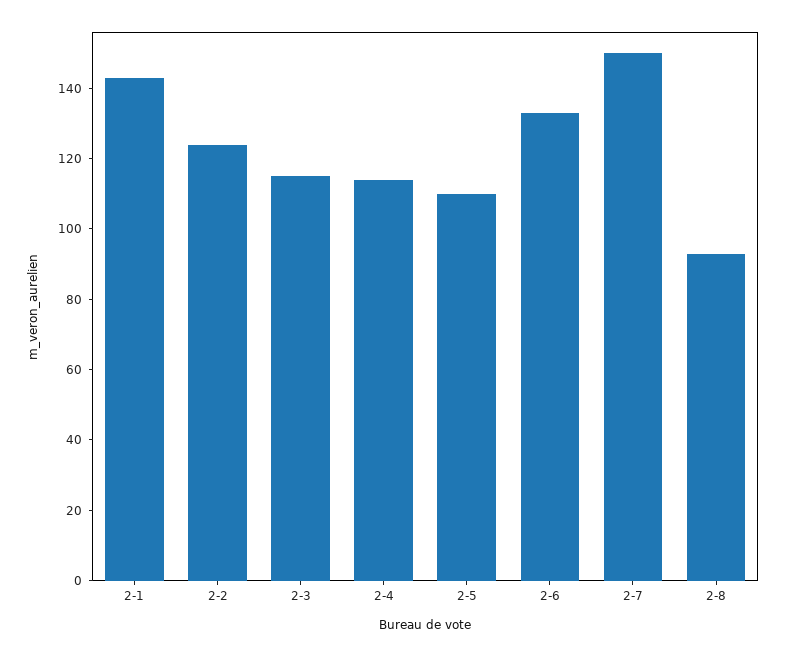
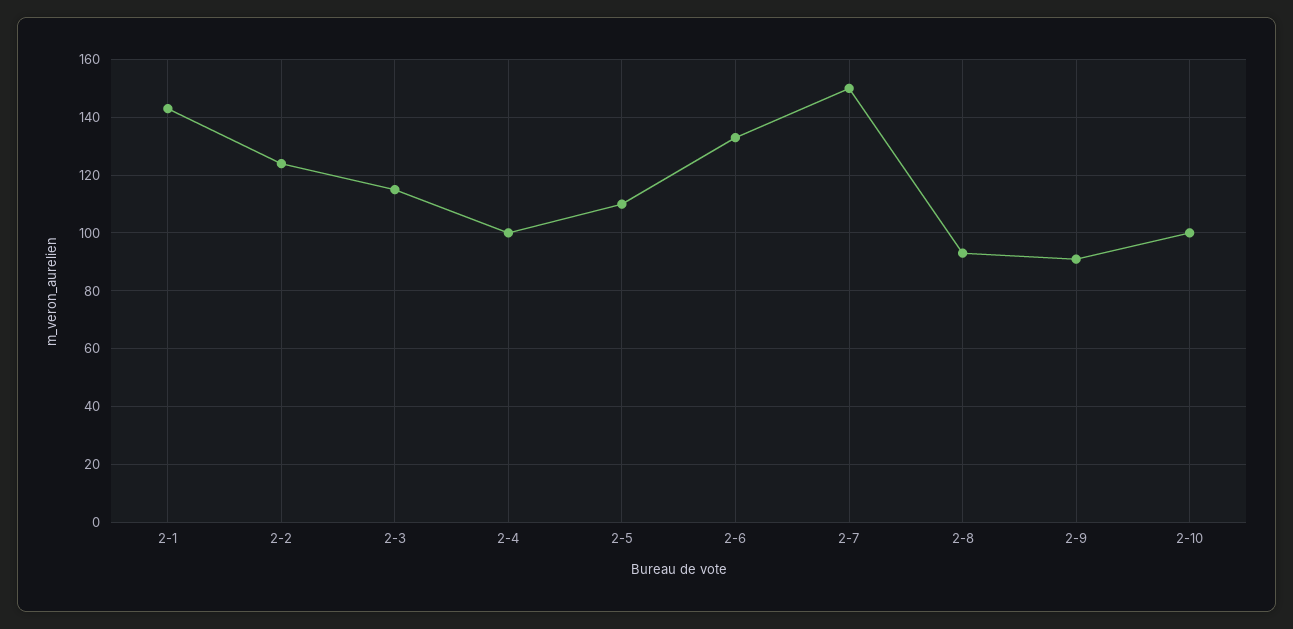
2-4: 115 -> 100
2-9: none -> 90
2-10: none -> 100

